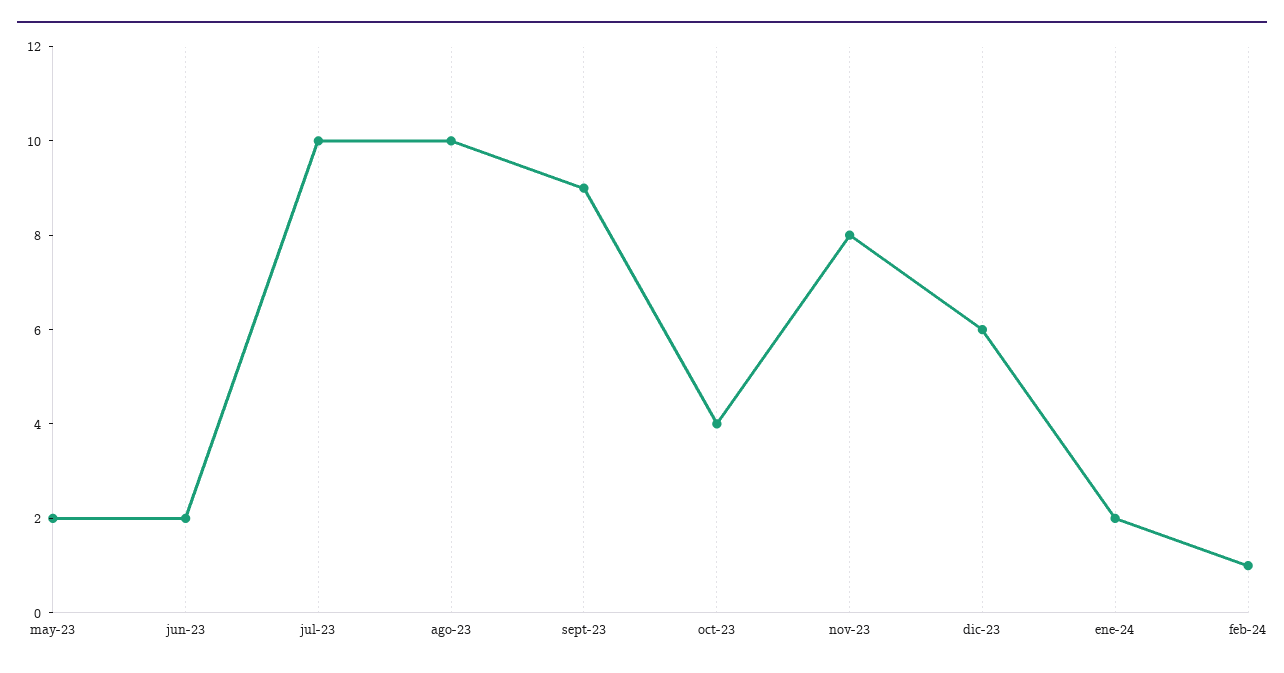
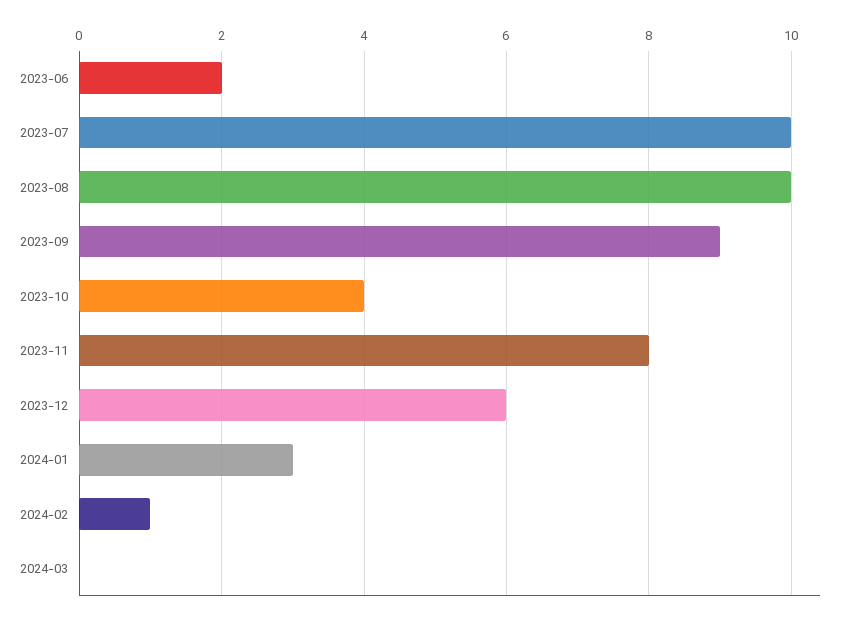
may-23: 2 -> none
ene-24: 2 -> 3
2024-03: none -> 0

